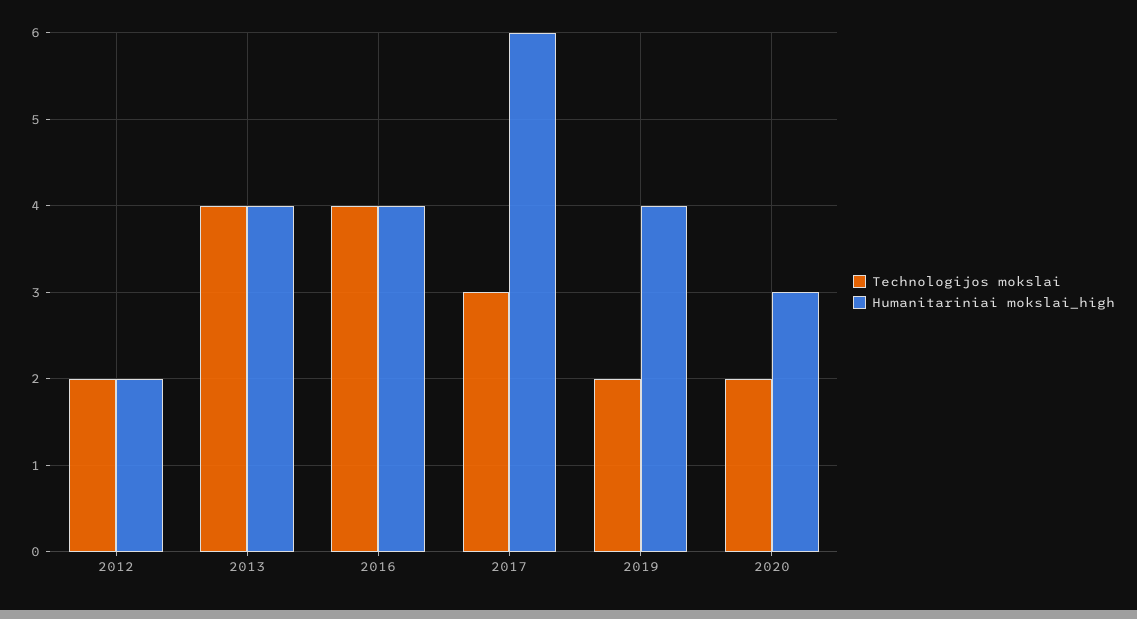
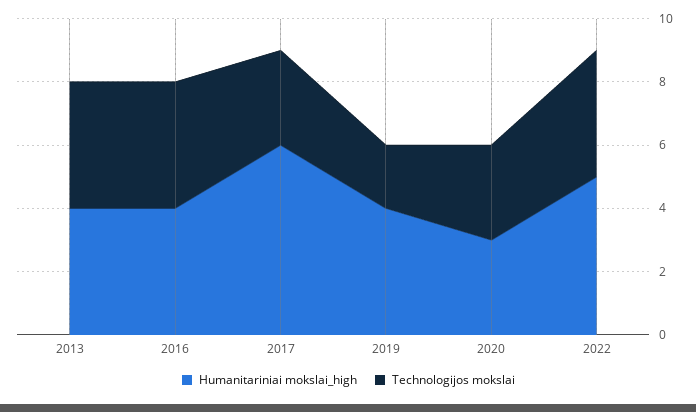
Technologijos mokslai, 2012: 2 -> none
Humanitariniai mokslai_high, 2012: 2 -> none
Technologijos mokslai, 2020: 2 -> 3
Humanitariniai mokslai_high, 2022: none -> 5
Technologijos mokslai, 2022: none -> 4

